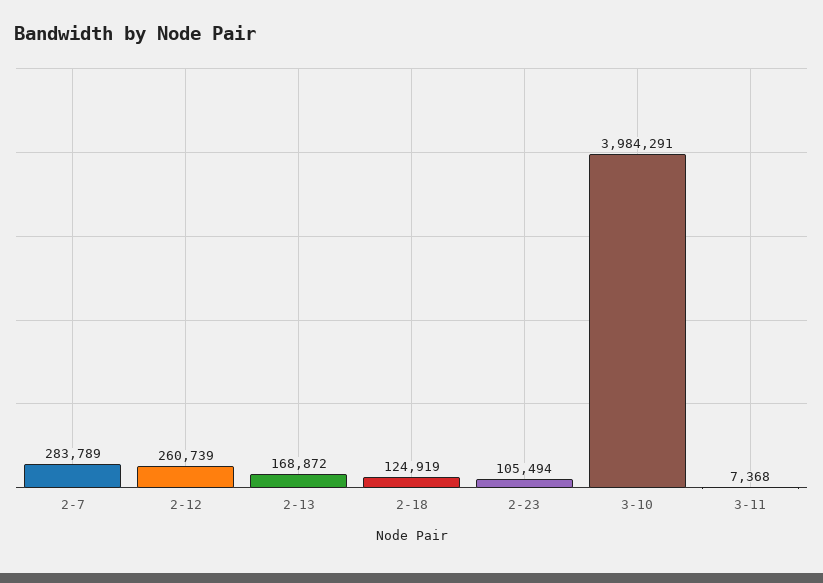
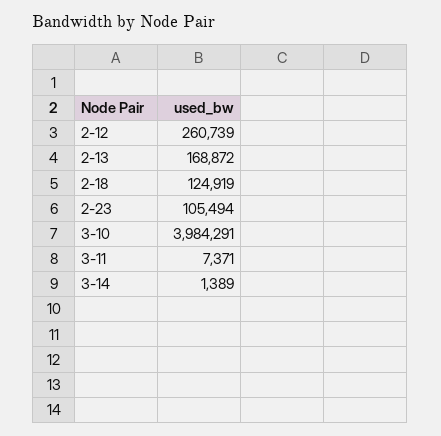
2-7: 283789 -> none
3-11: 7368 -> 7371
3-14: none -> 1389

